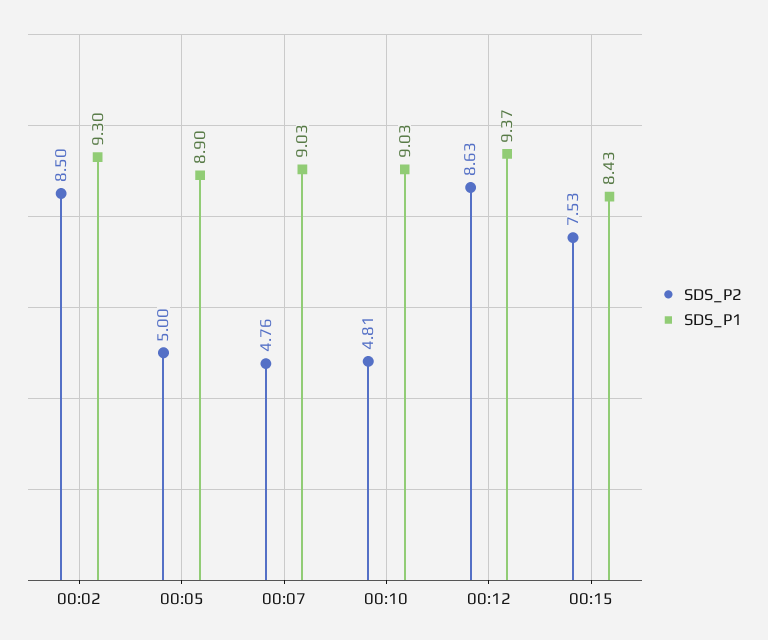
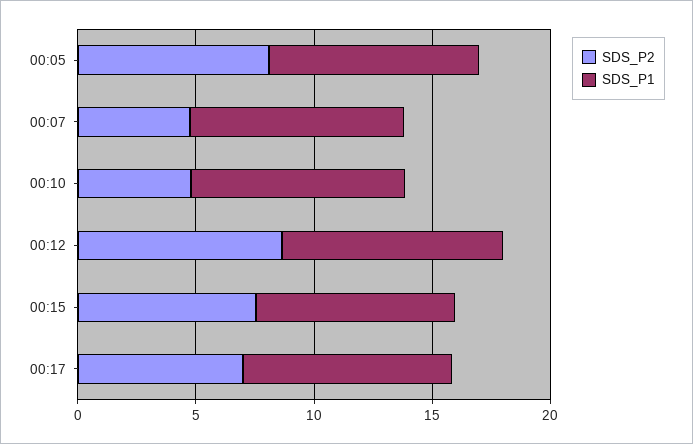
SDS_P2, 00:02: 8.5 -> none
SDS_P1, 00:02: 9.3 -> none
SDS_P2, 00:05: 5 -> 8
SDS_P2, 00:17: none -> 7
SDS_P1, 00:17: none -> 9

